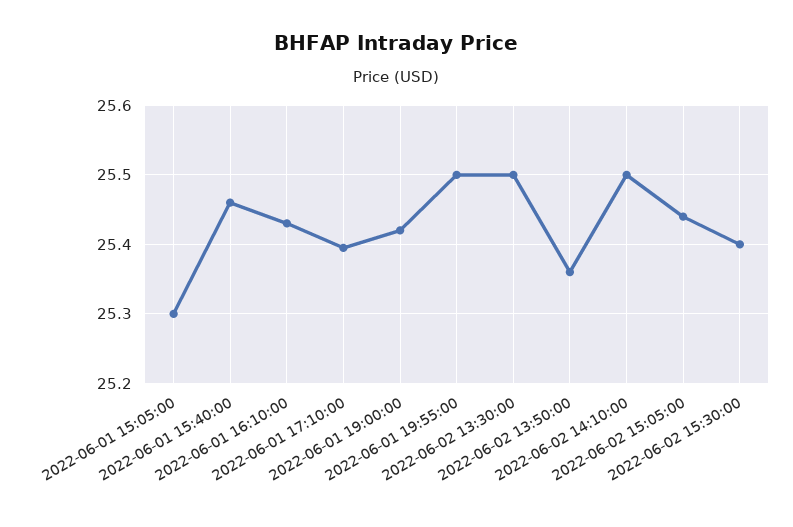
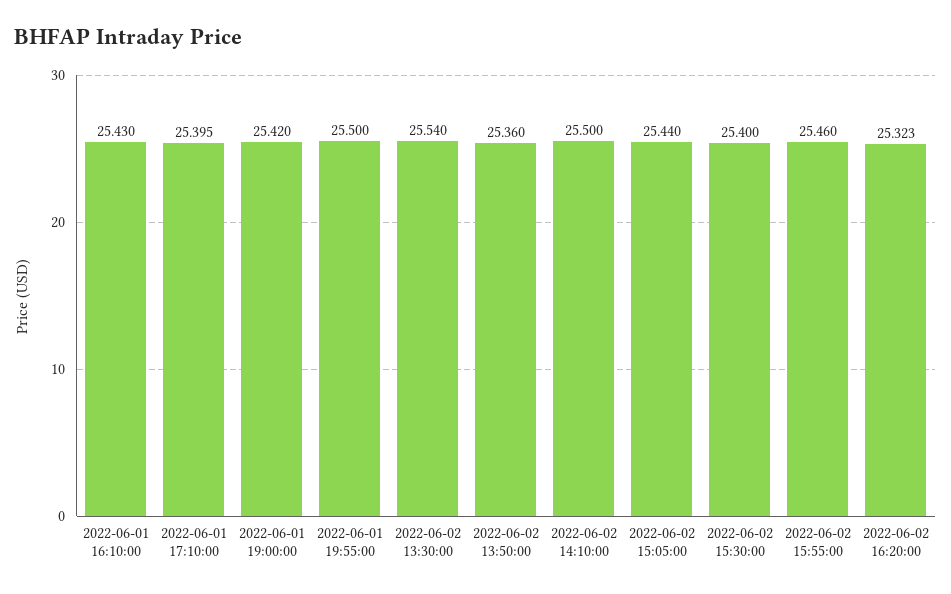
2022-06-01 15:05:00: 25.3 -> none
2022-06-01 15:40:00: 25.46 -> none
2022-06-02 13:30:00: 25.5 -> 25.54
2022-06-02 15:55:00: none -> 25.46
2022-06-02 16:20:00: none -> 25.323

